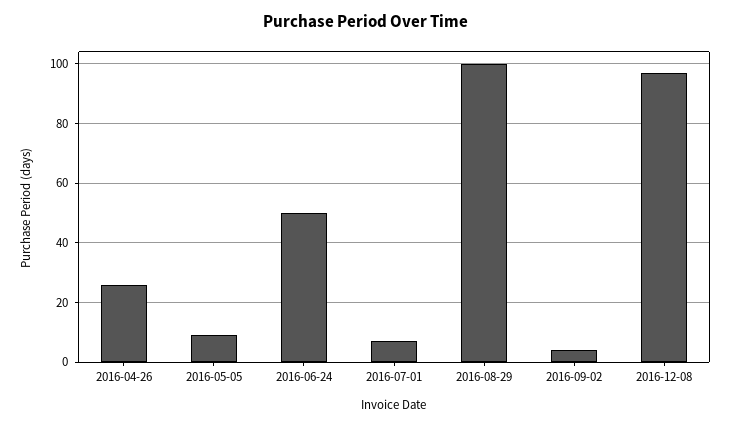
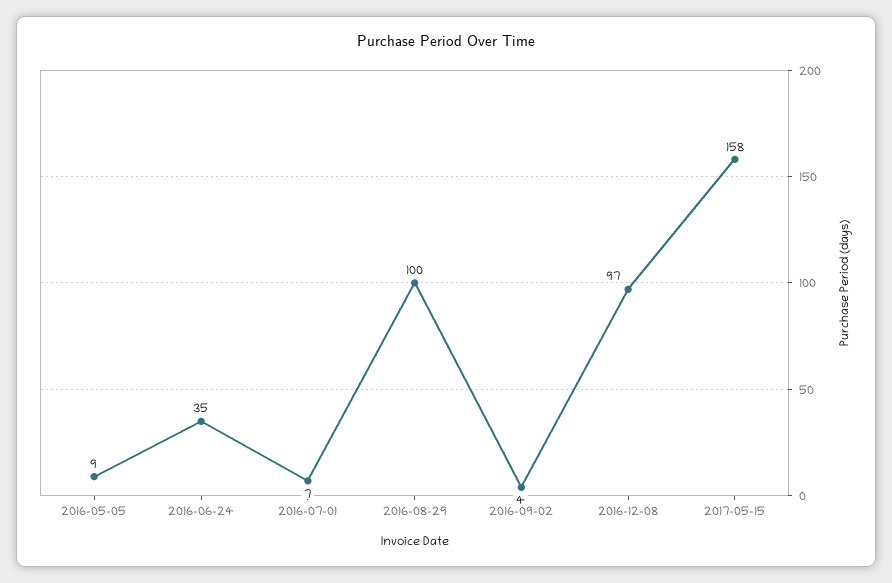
2016-04-26: 25 -> none
2016-06-24: 50 -> 35
2017-05-15: none -> 158

